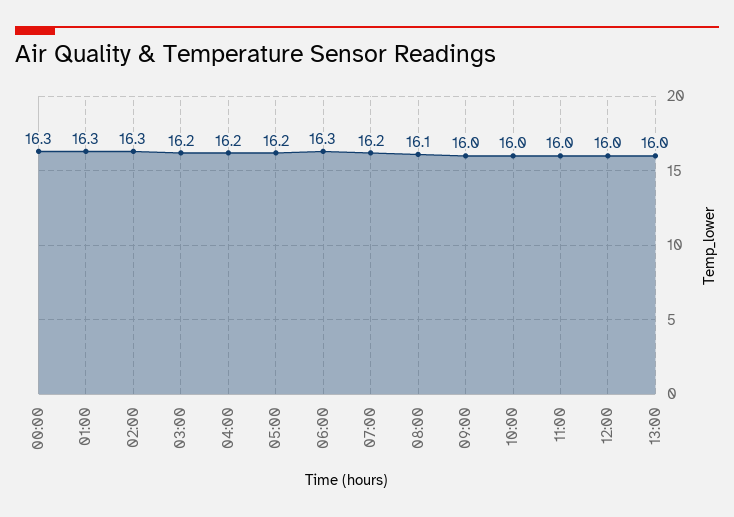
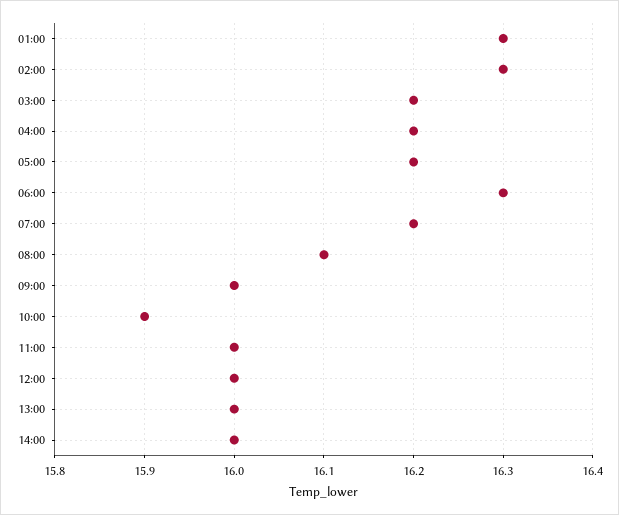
00:00: 16.3 -> none
10:00: 16 -> 15.9
14:00: none -> 16

